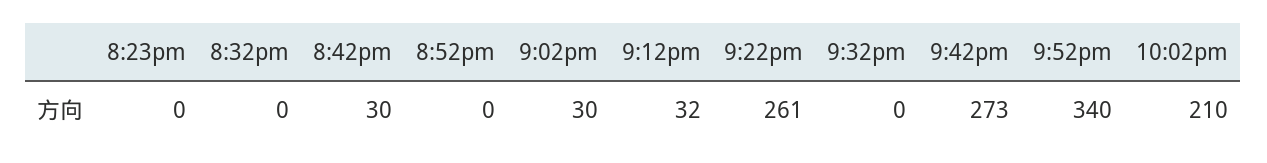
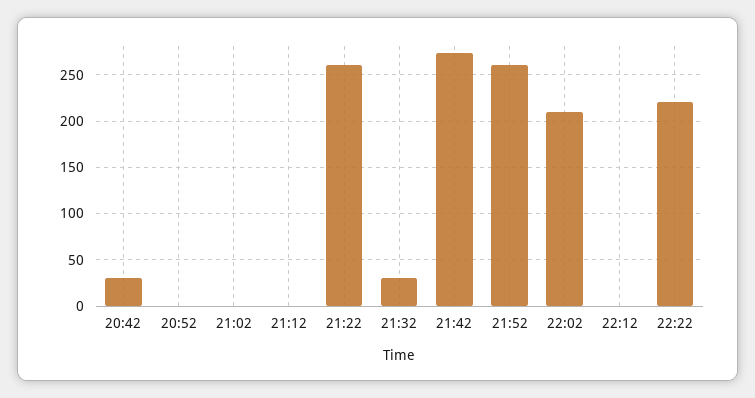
8:23pm: 0 -> none
8:32pm: 0 -> none
9:02pm: 30 -> 0
9:12pm: 32 -> 0
9:32pm: 0 -> 30
9:52pm: 340 -> 260
22:12: none -> 0
22:22: none -> 220

